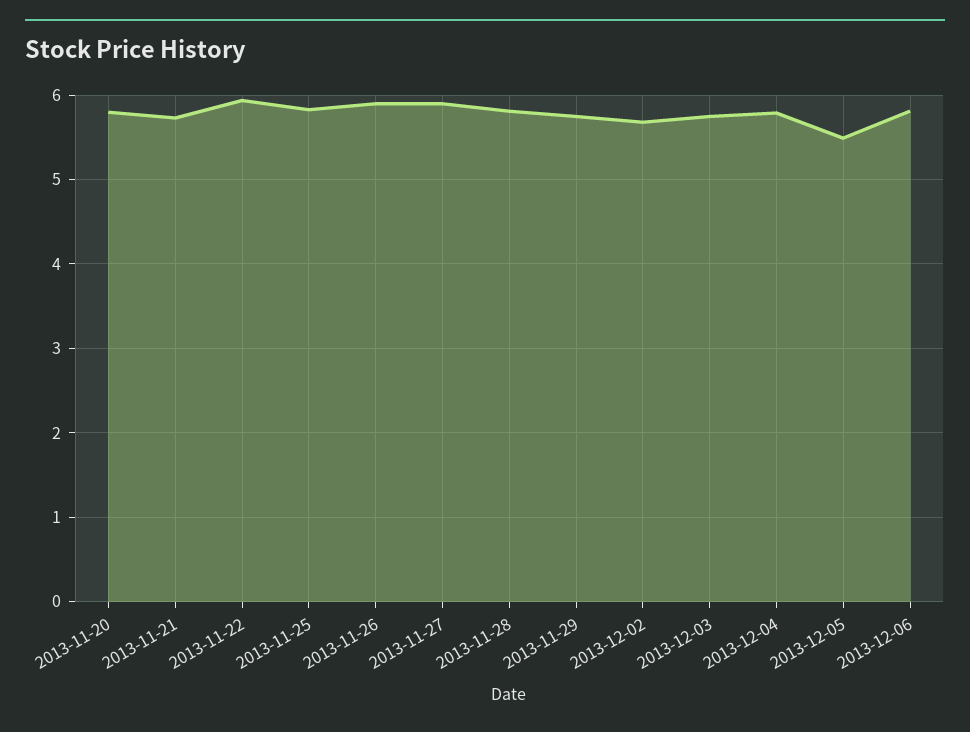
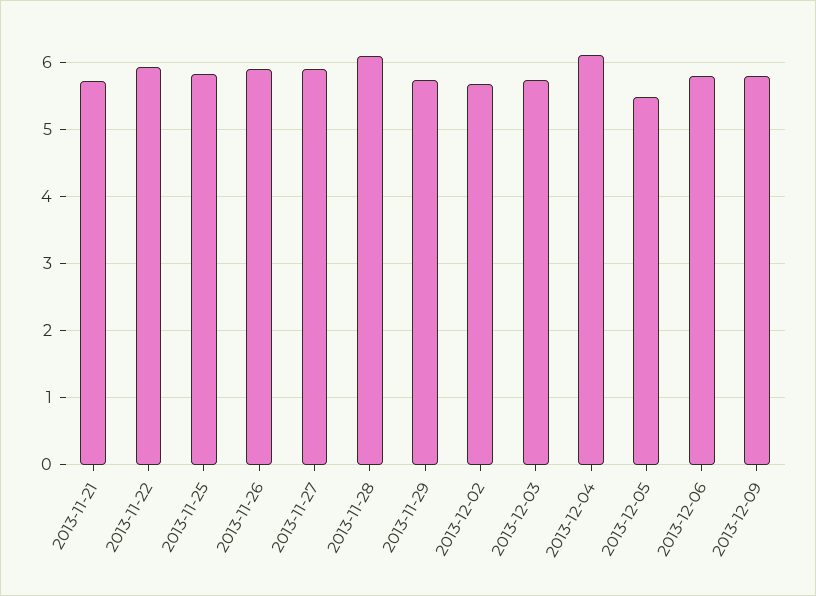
2013-11-20: 5.8 -> none
2013-11-28: 5.8 -> 6.1
2013-12-04: 5.8 -> 6.1
2013-12-09: none -> 5.8

